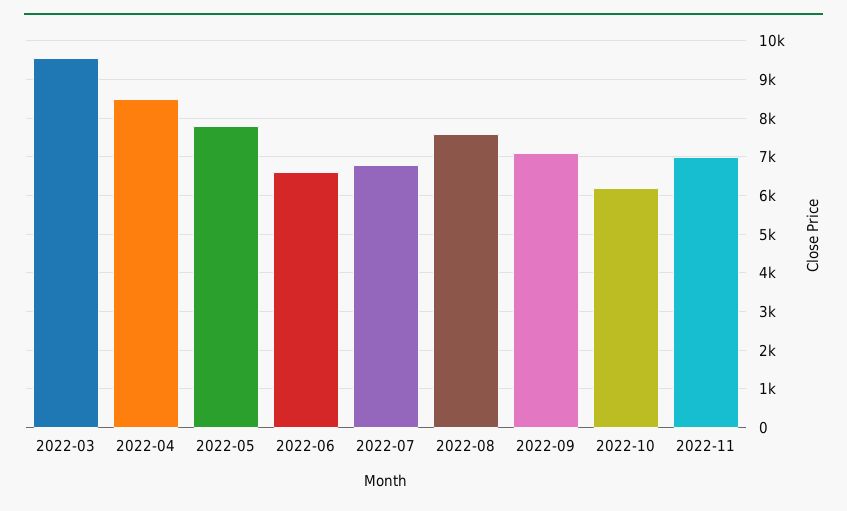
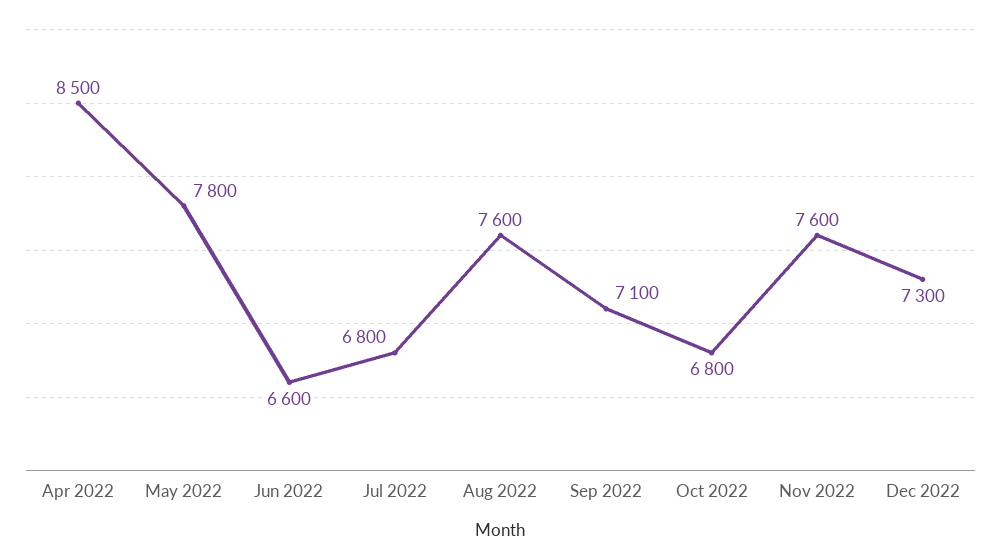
2022-03: 9600 -> none
2022-10: 6200 -> 6800
2022-11: 7000 -> 7600
Dec 2022: none -> 7300

